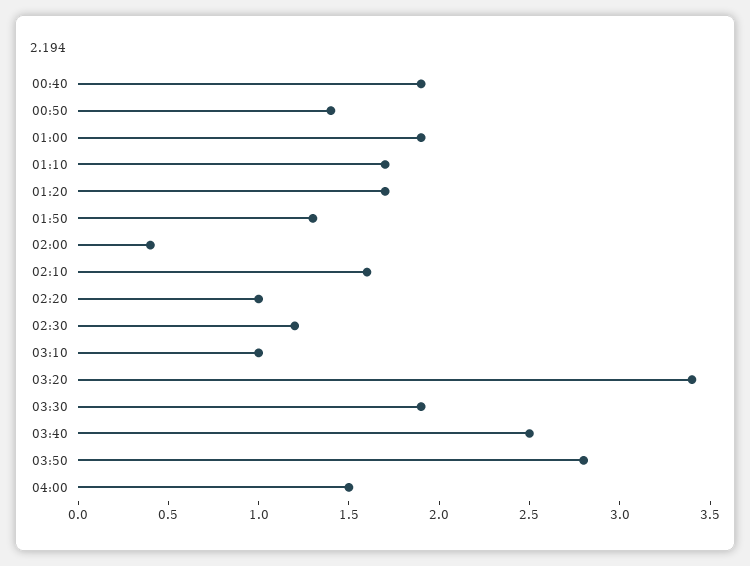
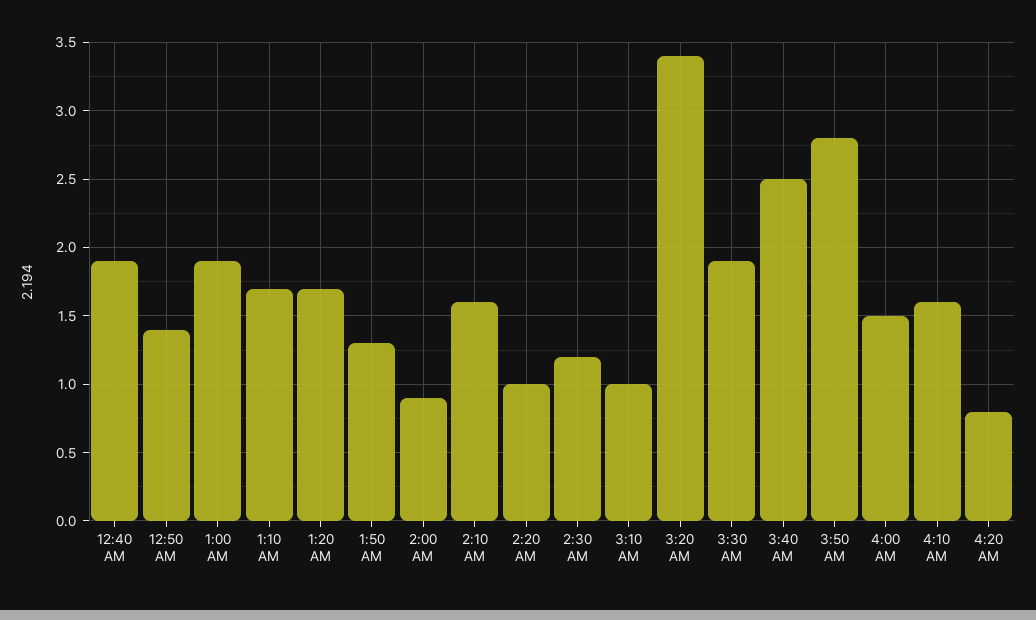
02:00: 0.4 -> 0.9
4:10 AM: none -> 1.6
4:20 AM: none -> 0.8

